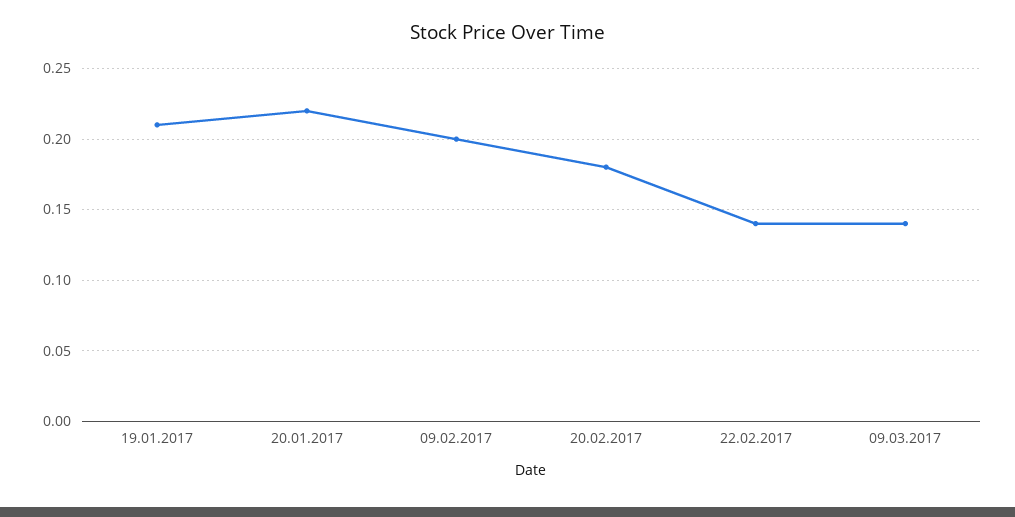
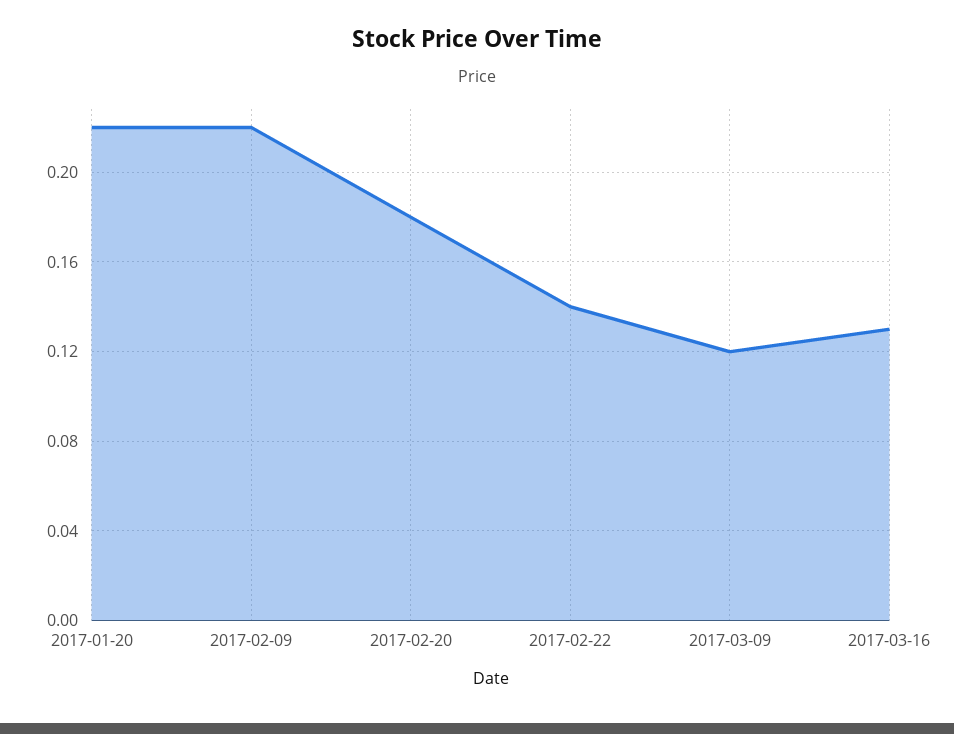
19.01.2017: 0.21 -> none
09.02.2017: 0.2 -> 0.22
09.03.2017: 0.14 -> 0.12
2017-03-16: none -> 0.13

